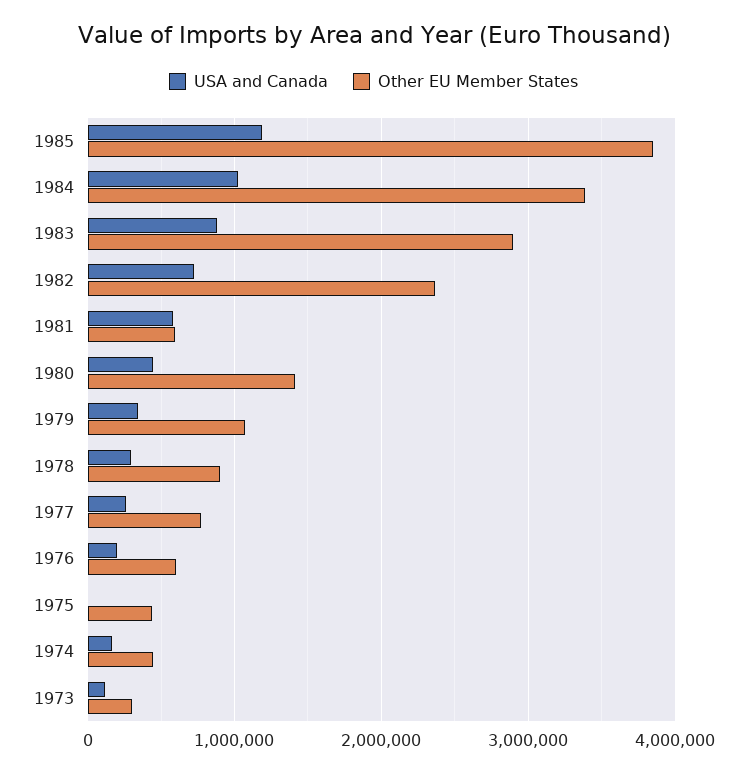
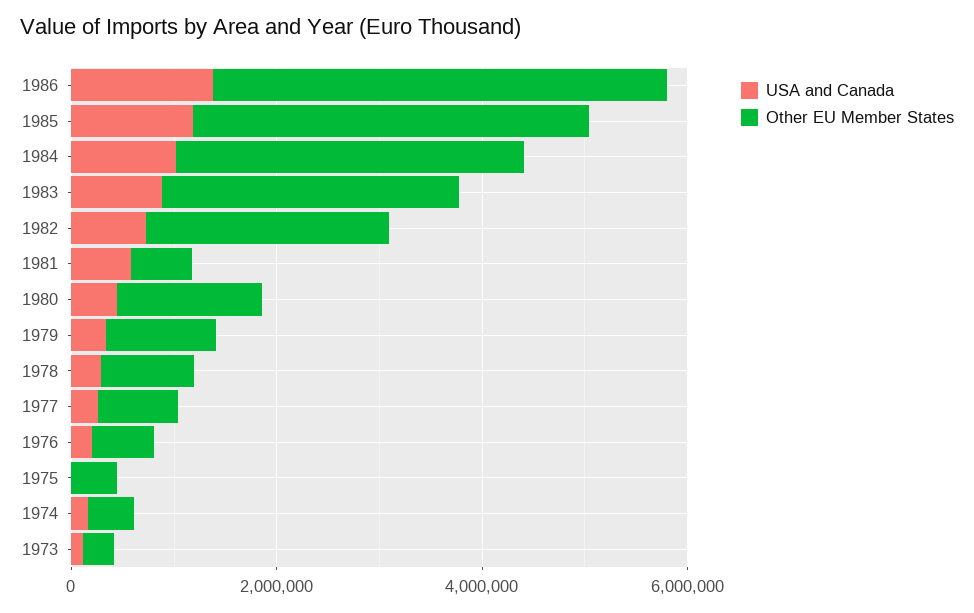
USA and Canada, 1986: none -> 1500000
Other EU Member States, 1986: none -> 4500000

